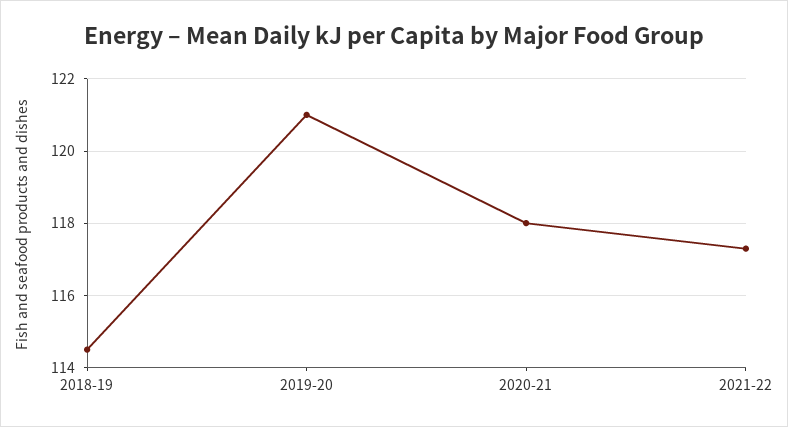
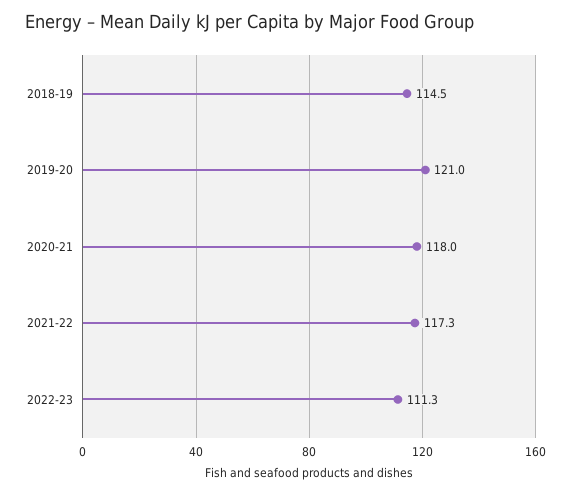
2022-23: none -> 111.3

